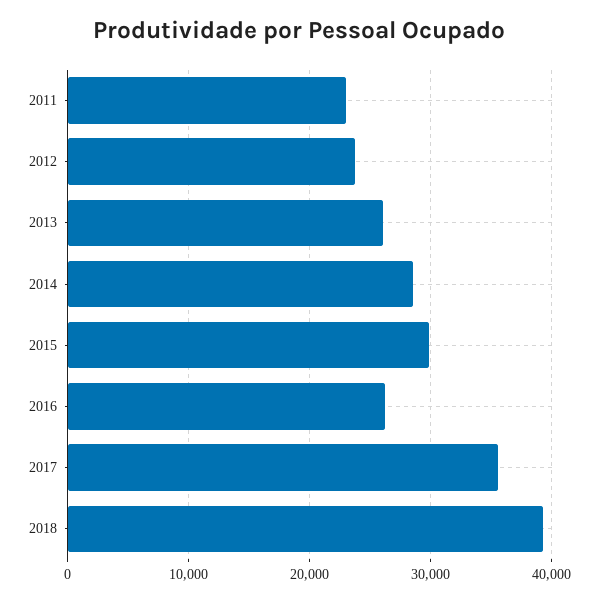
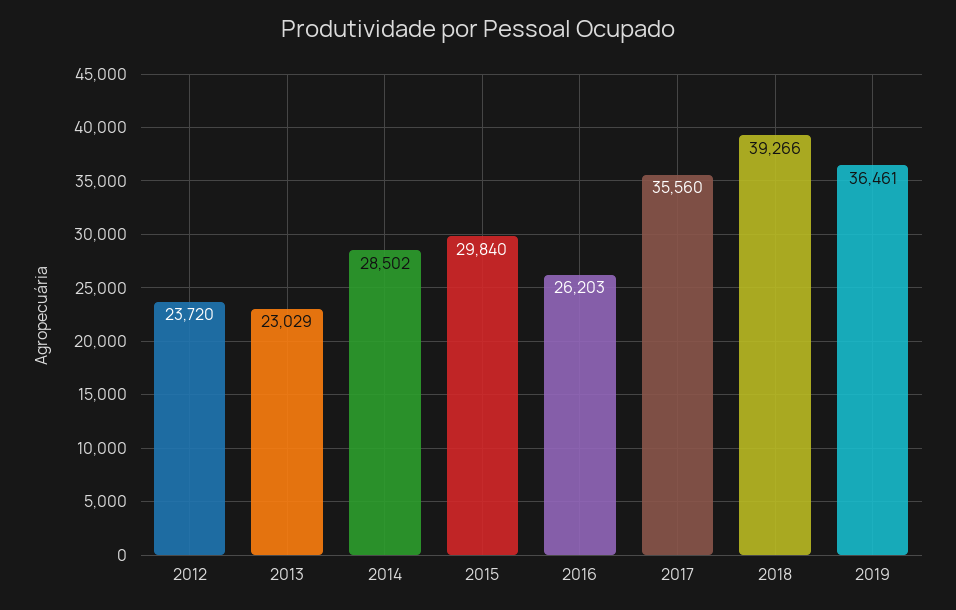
2011: 23000 -> none
2013: 26000 -> 23029
2019: none -> 36461

